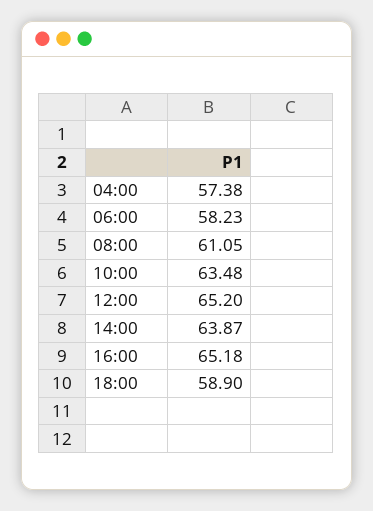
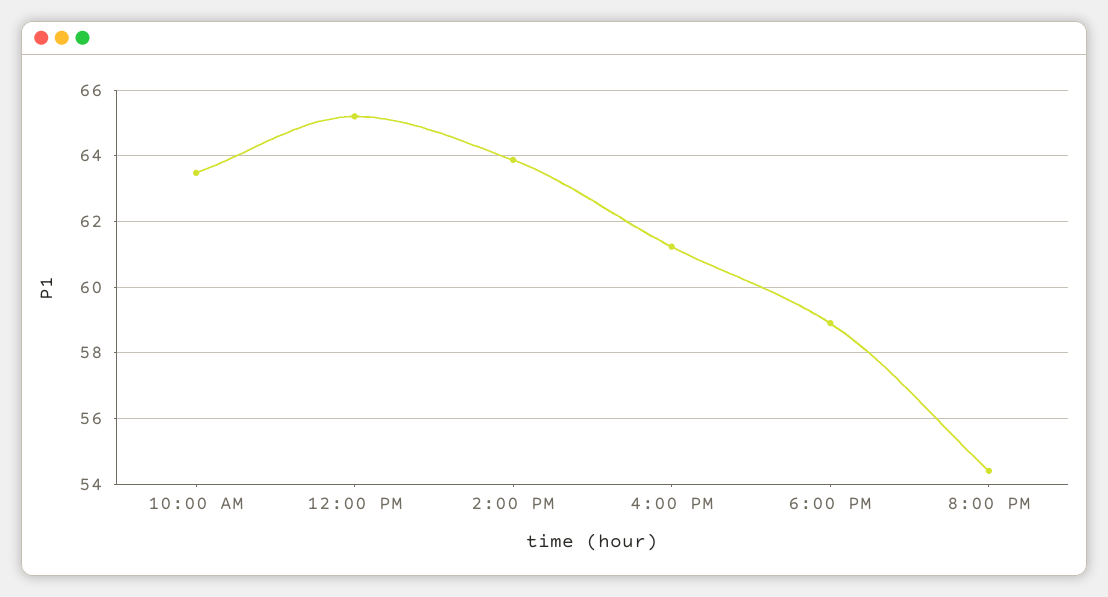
04:00: 57.38 -> none
06:00: 58.23 -> none
08:00: 61.05 -> none
16:00: 65.18 -> 61.2
8:00 PM: none -> 54.4

